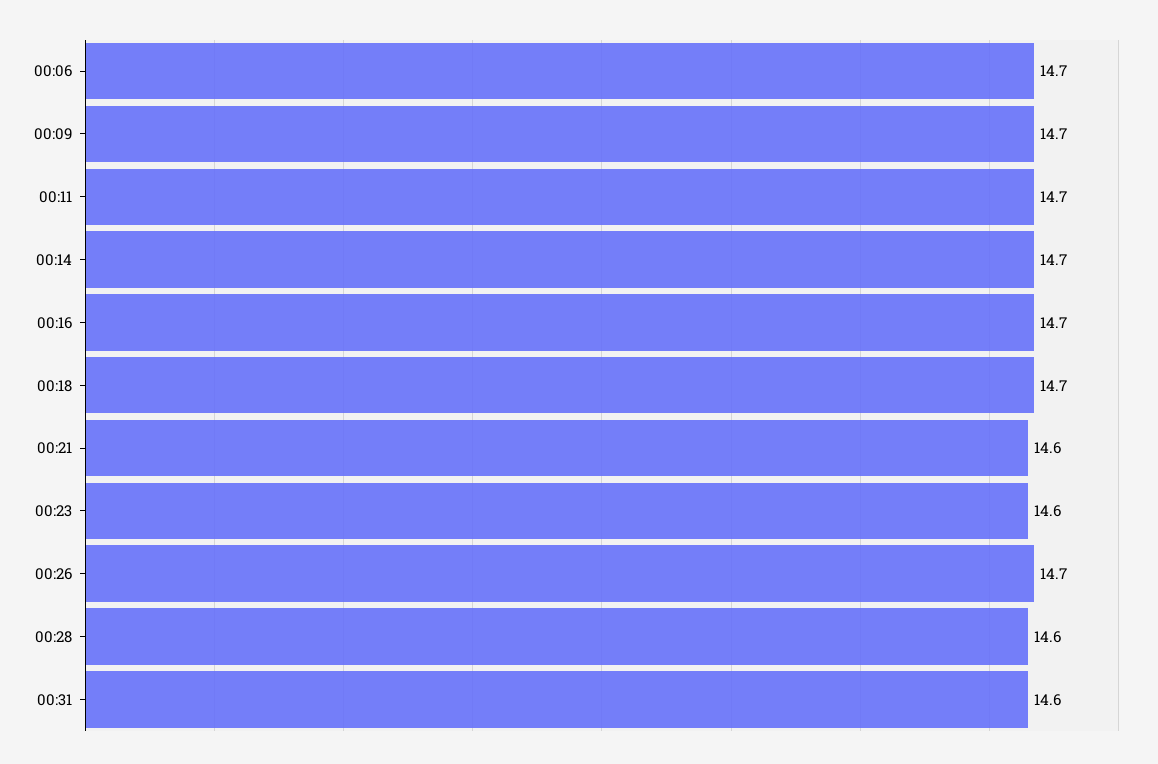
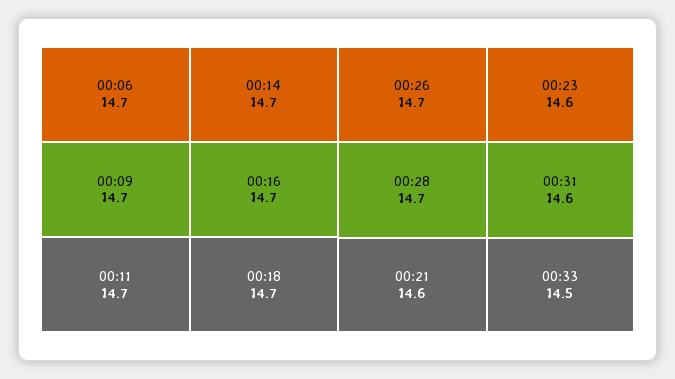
00:28: 14.6 -> 14.7
00:33: none -> 14.5

